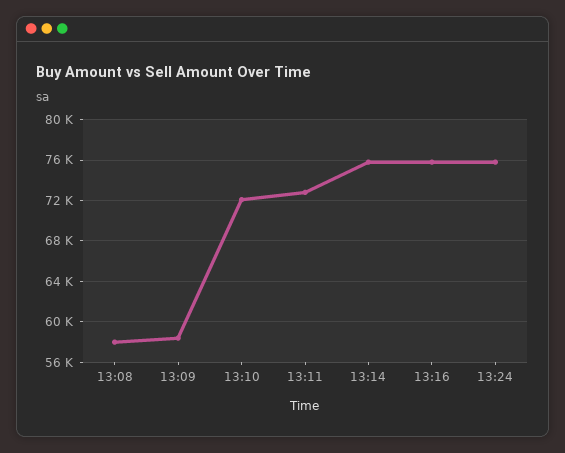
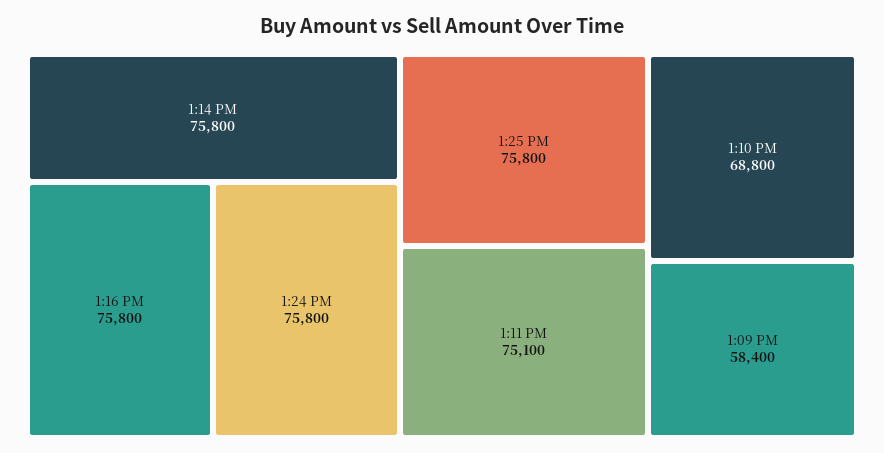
13:08: 58000 -> none
13:10: 72000 -> 68800
13:11: 73000 -> 75100
1:25 PM: none -> 75800

